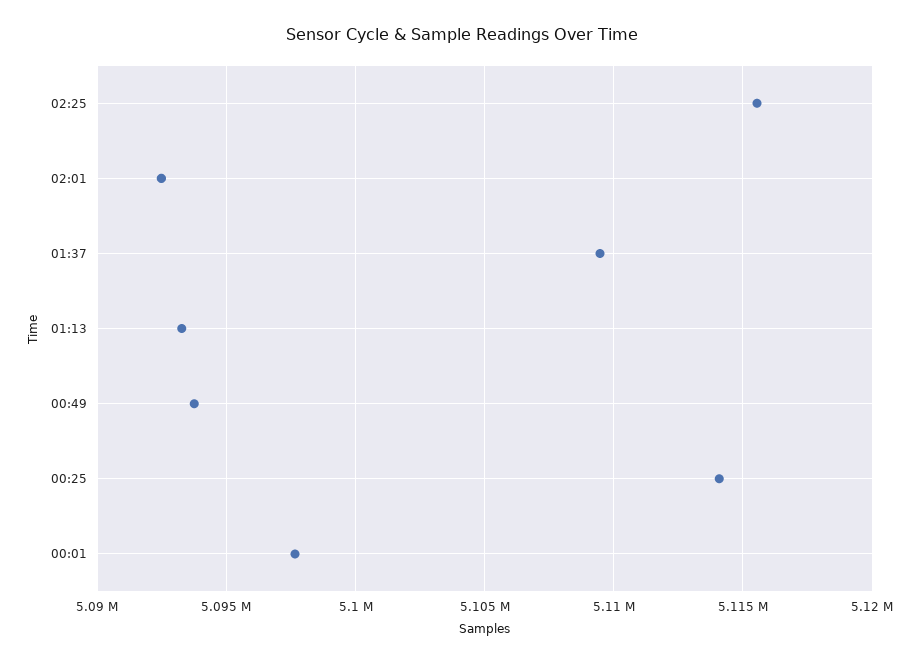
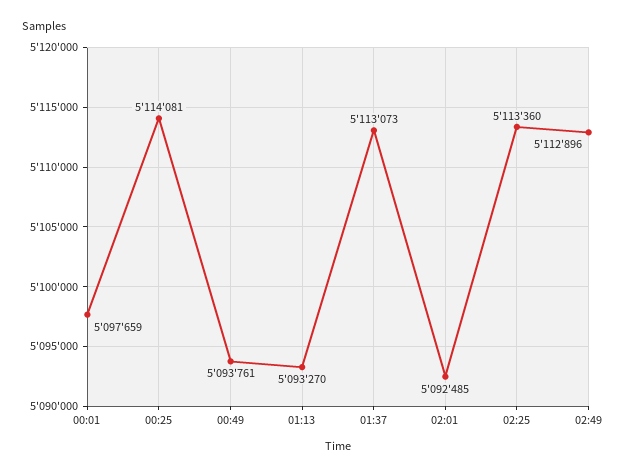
02:25: 5115500 -> 5113360
01:37: 5109500 -> 5113073
02:49: none -> 5112896

